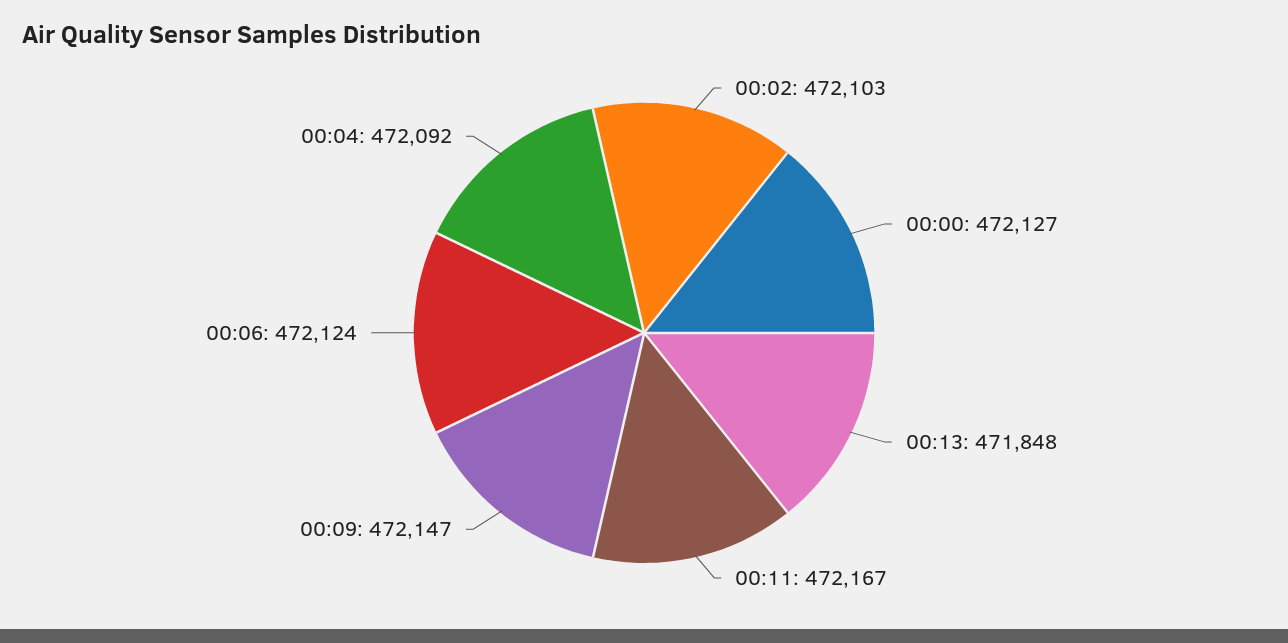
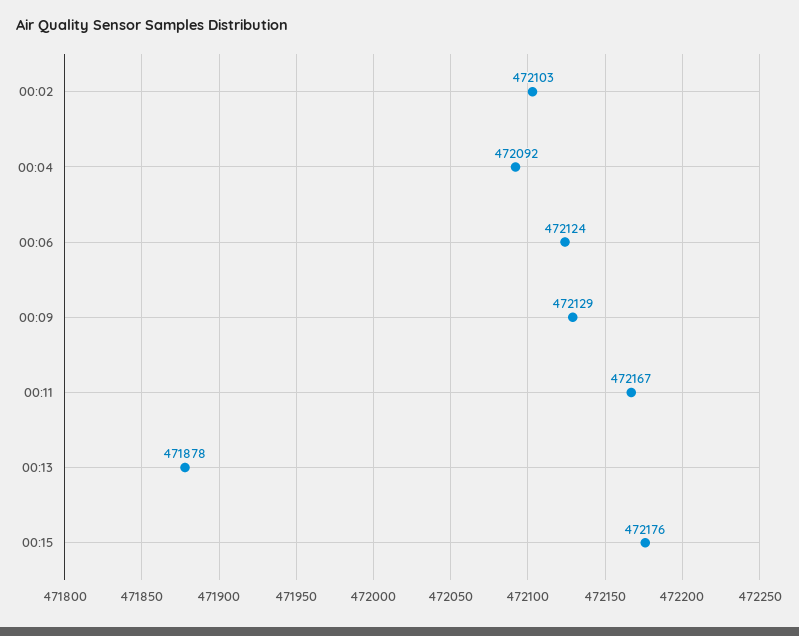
00:00: 472127 -> none
00:13: 471848 -> 471878
00:09: 472147 -> 472129
00:15: none -> 472176

